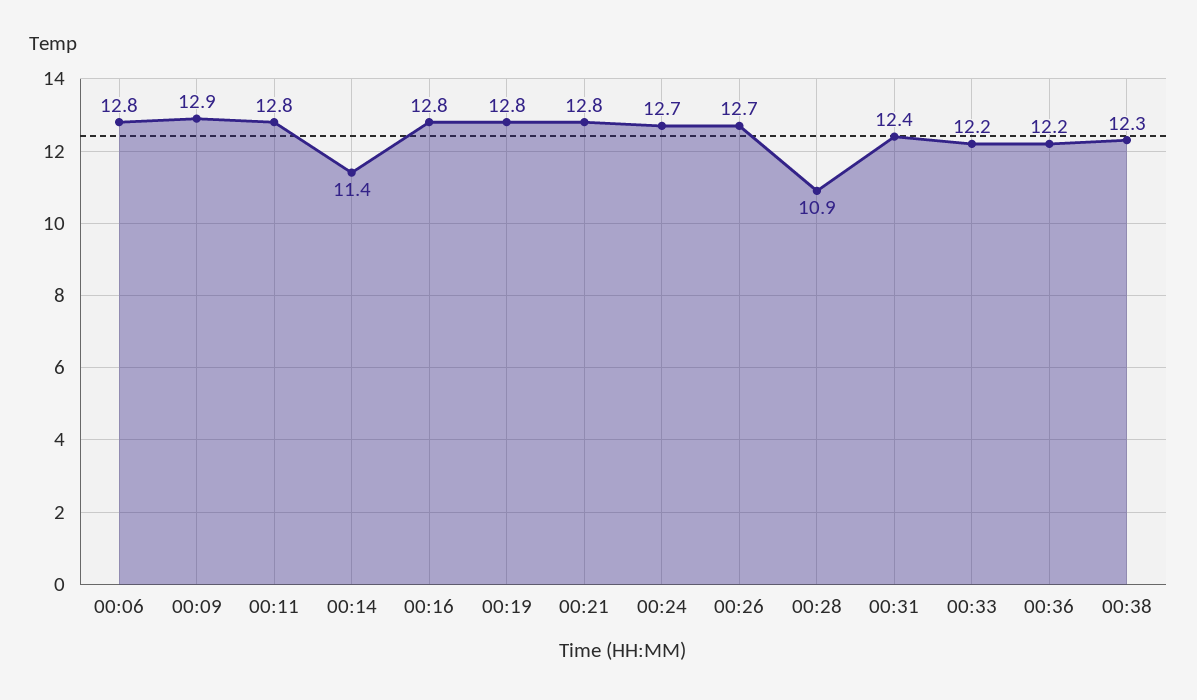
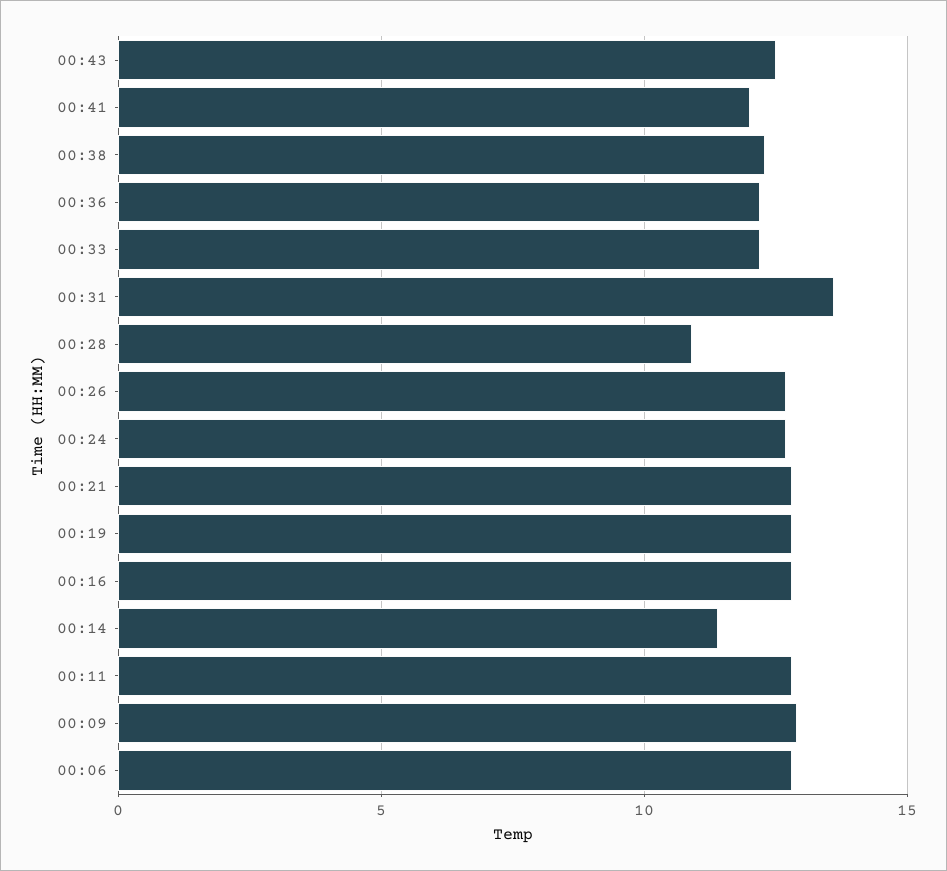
00:31: 12.4 -> 13.5
00:43: none -> 12.5
00:41: none -> 12

